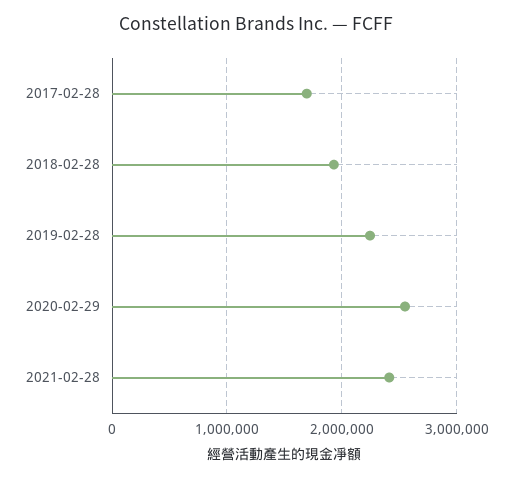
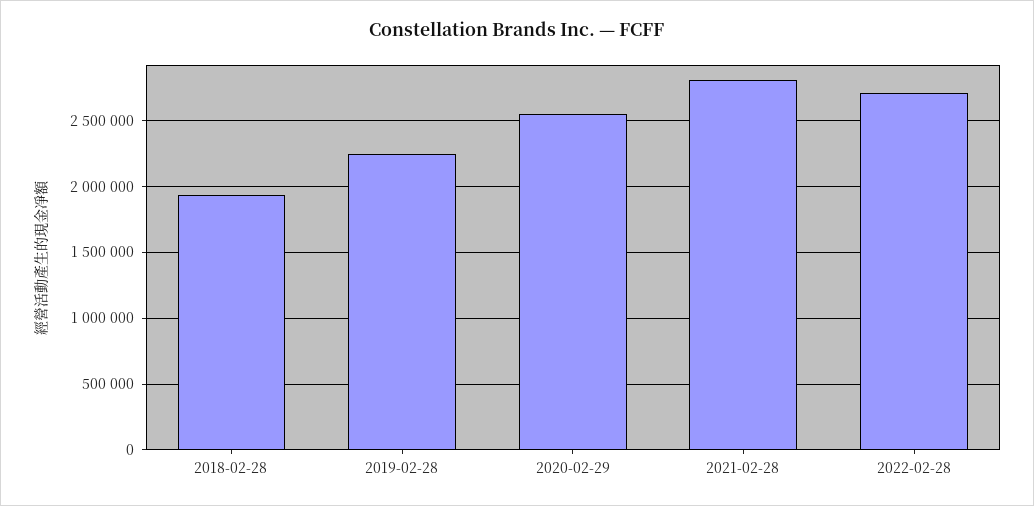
2017-02-28: 1700000 -> none
2021-02-28: 2400000 -> 2800000
2022-02-28: none -> 2700000

